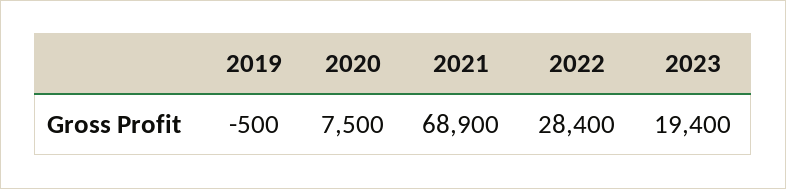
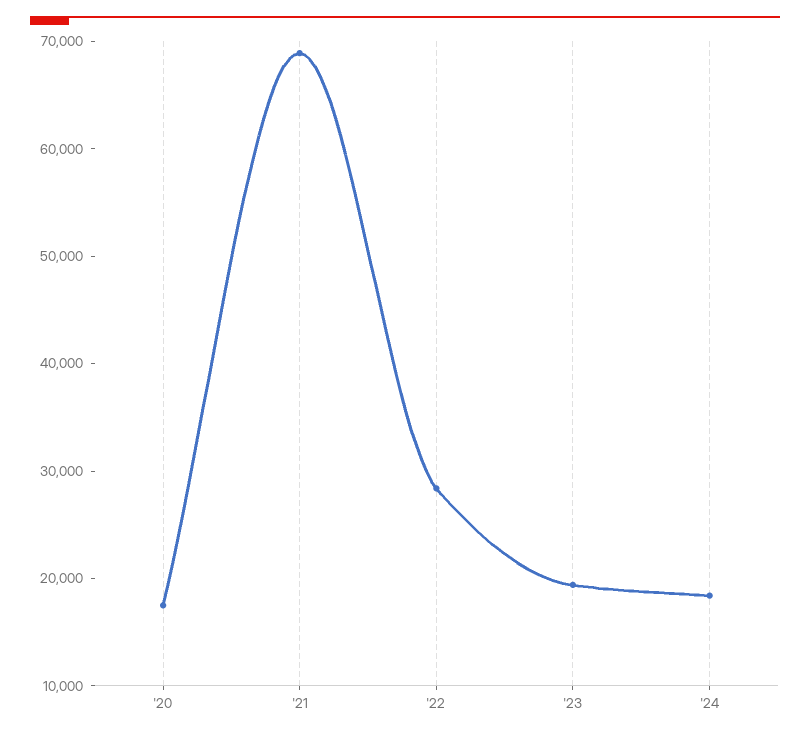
2019: -500 -> none
2020: 7500 -> 18000
'24: none -> 18000

